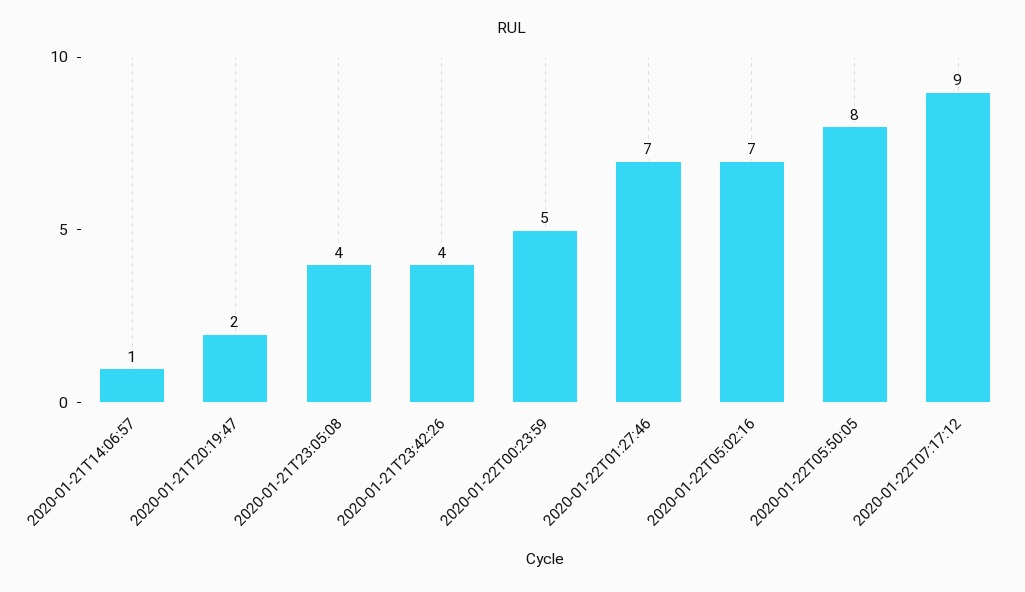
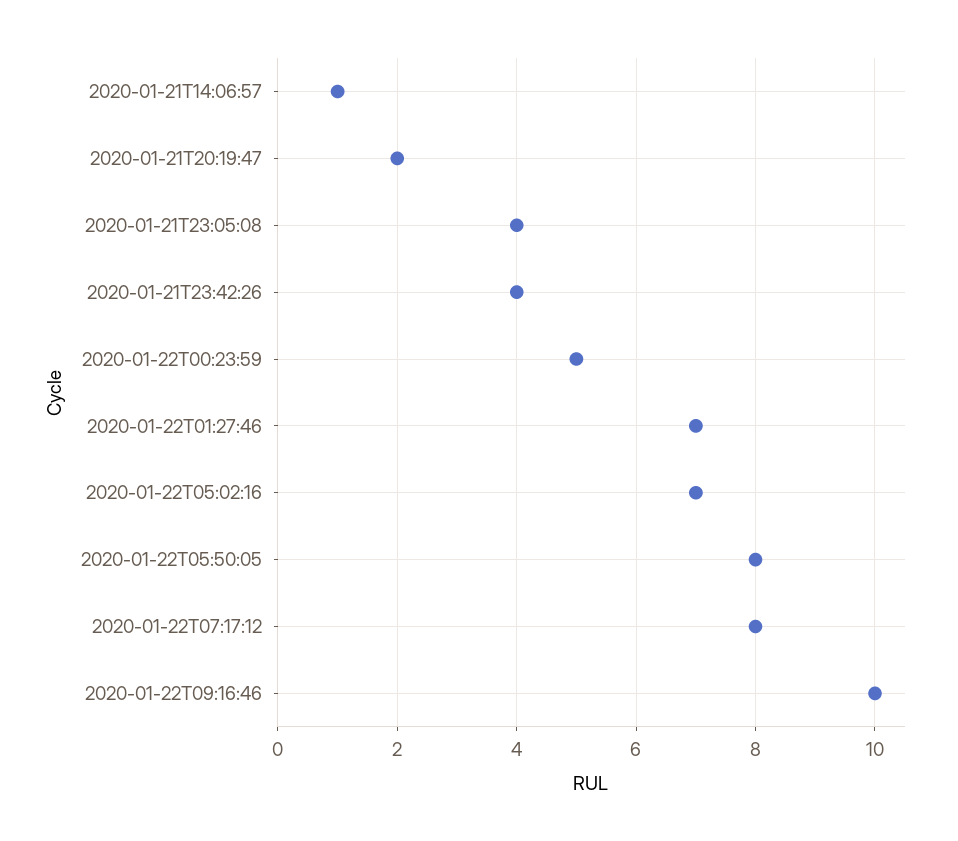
2020-01-22T07:17:12: 9 -> 8
2020-01-22T09:16:46: none -> 10

